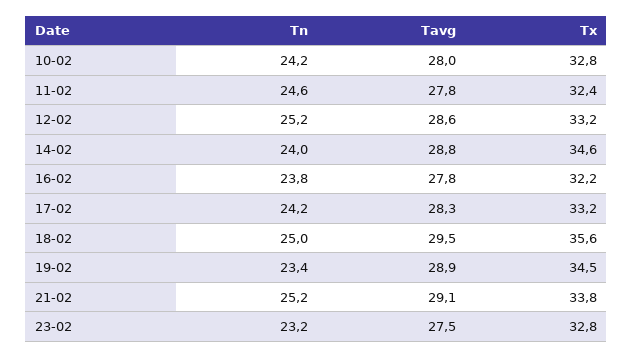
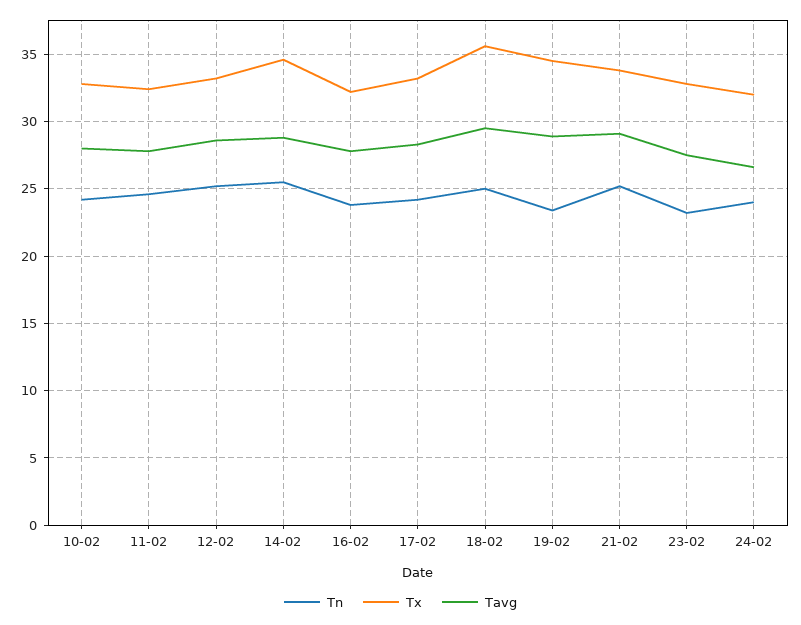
Tn, 14-02: 24 -> 25.5
Tn, 24-02: none -> 24
Tx, 24-02: none -> 32
Tavg, 24-02: none -> 26.5

